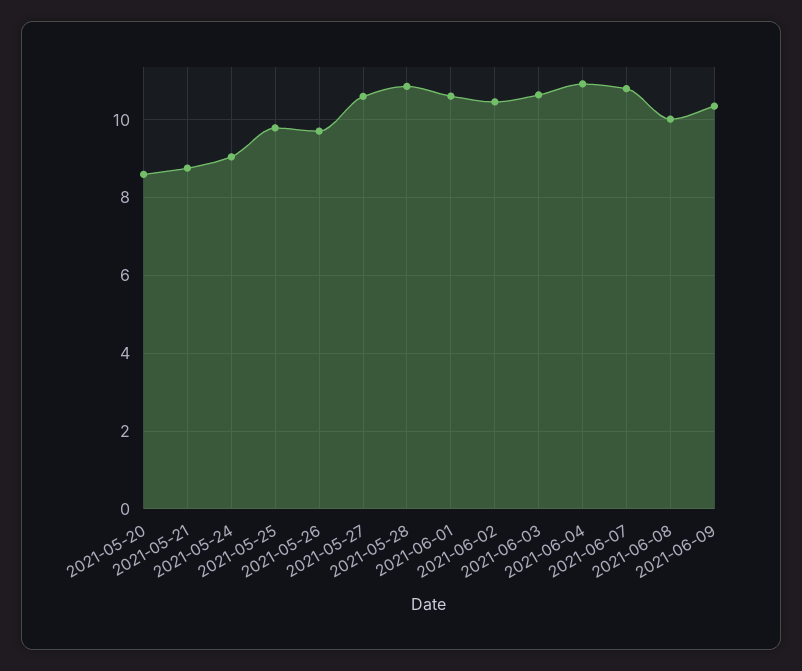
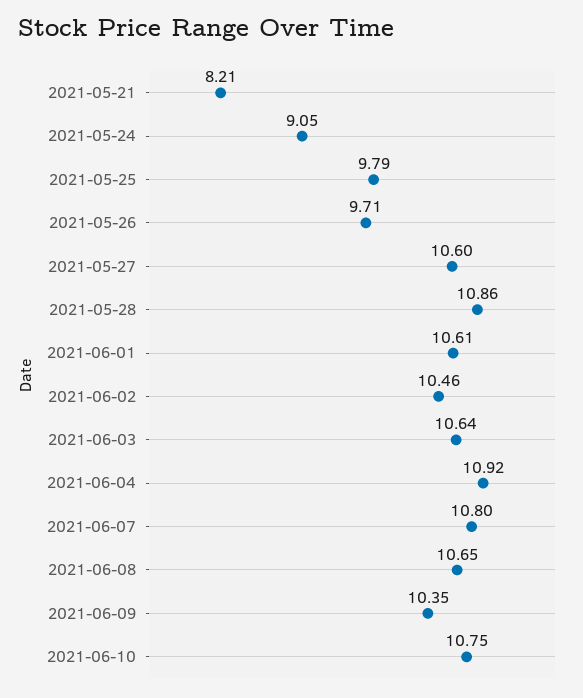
2021-05-20: 8.6 -> none
2021-05-21: 8.8 -> 8.21
2021-06-08: 10 -> 10.65
2021-06-10: none -> 10.75

